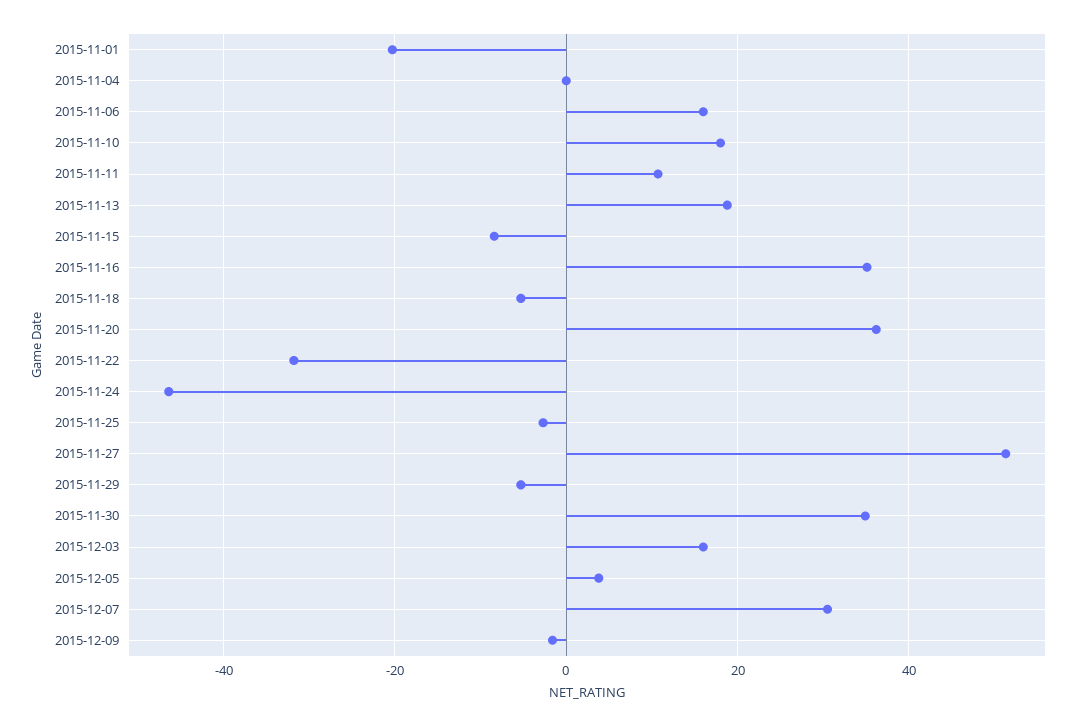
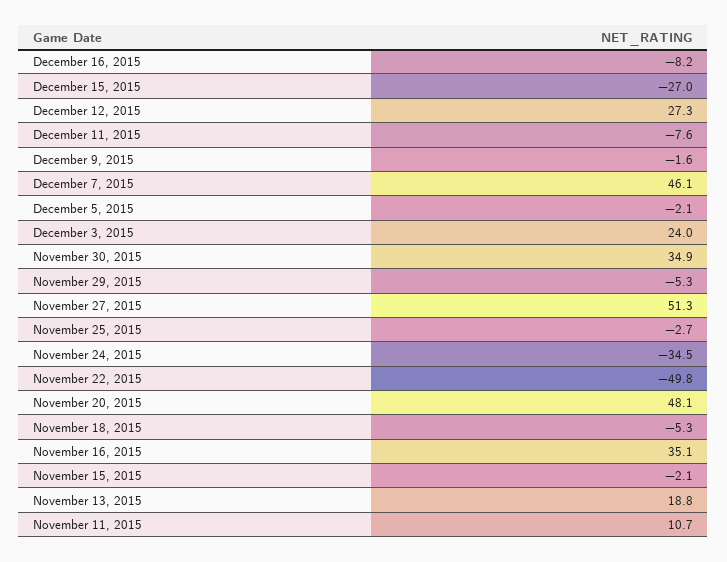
2015-11-01: -20 -> none
2015-11-04: 0 -> none
2015-11-06: 16 -> none
2015-11-10: 18 -> none
2015-11-15: -8 -> -2.1
2015-11-20: 36 -> 48.1
2015-11-22: -32 -> -49.8
2015-11-24: -46 -> -34.5
2015-12-03: 16 -> 24
2015-12-05: 4 -> -2.1
2015-12-07: 30 -> 46.1
December 16, 2015: none -> -8.2
December 15, 2015: none -> -27
December 12, 2015: none -> 27.3
December 11, 2015: none -> -7.6

